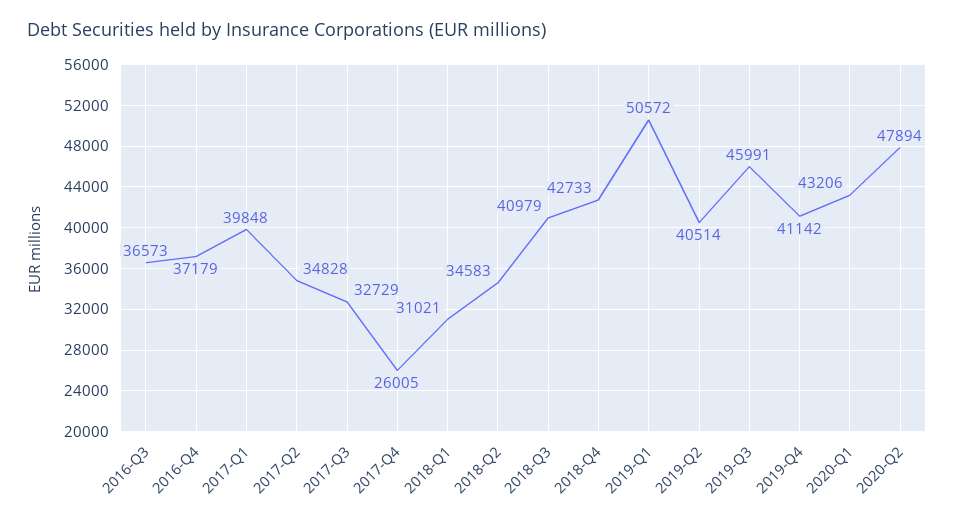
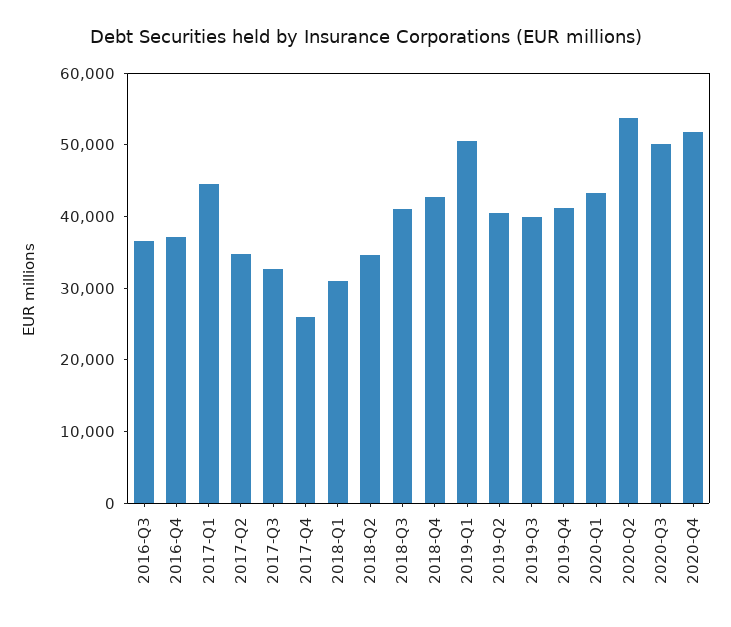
2017-Q1: 39848 -> 44000
2019-Q3: 45991 -> 40000
2020-Q2: 47894 -> 54000
2020-Q3: none -> 50000
2020-Q4: none -> 52000

